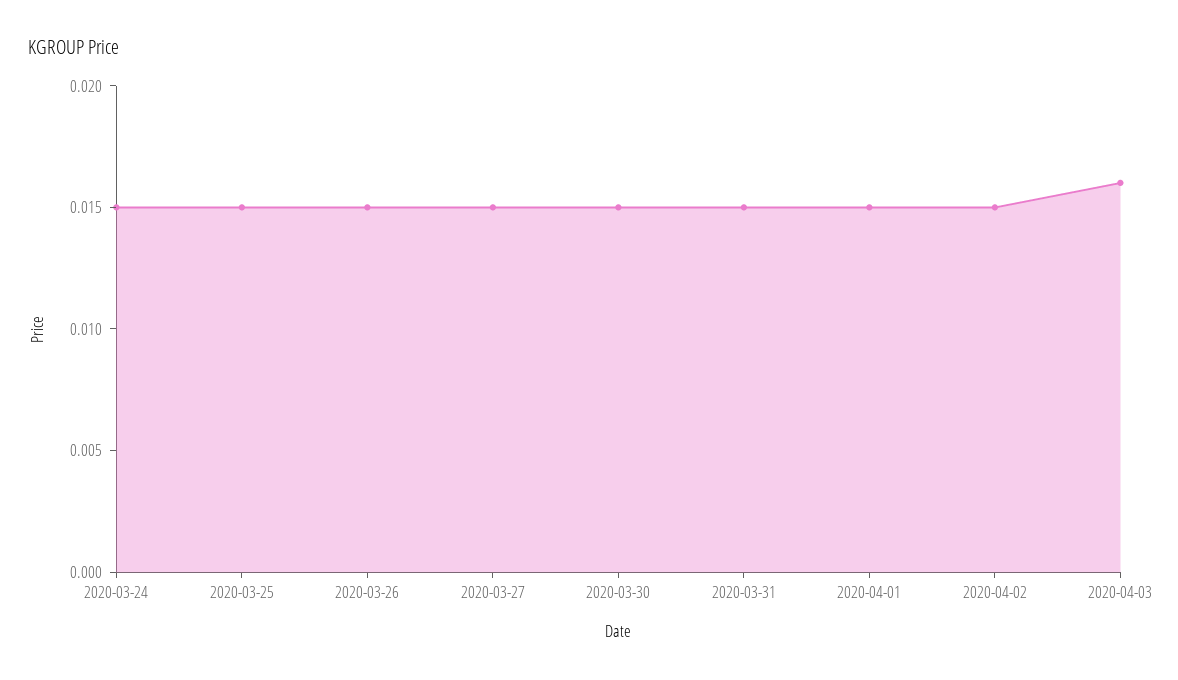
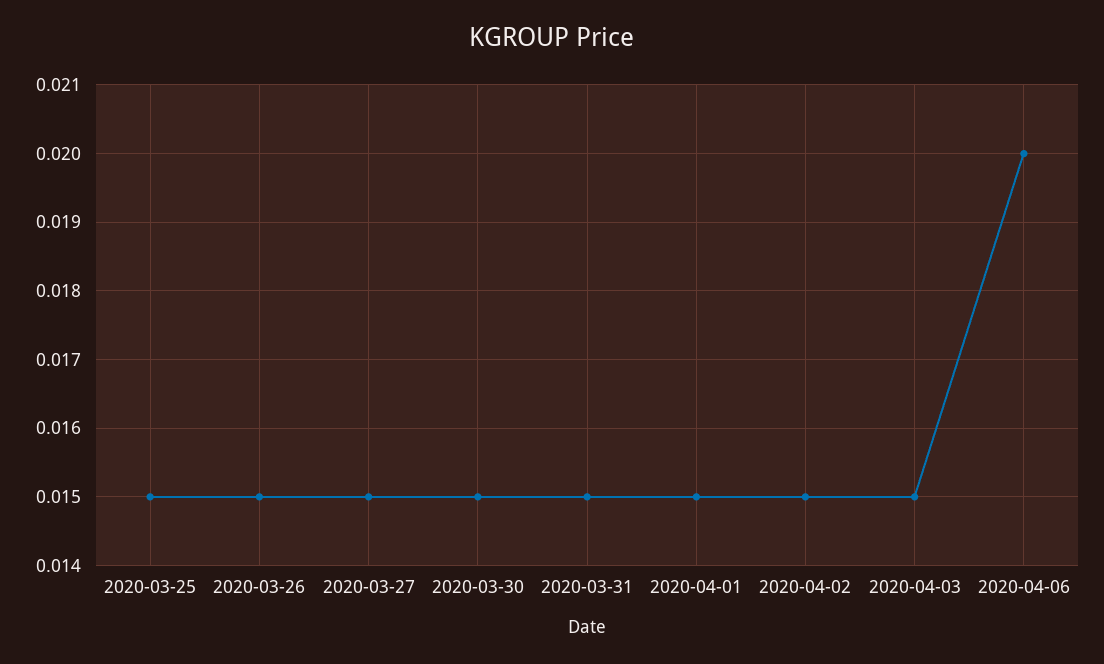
2020-03-24: 0.015 -> none
2020-04-03: 0.016 -> 0.015
2020-04-06: none -> 0.02

